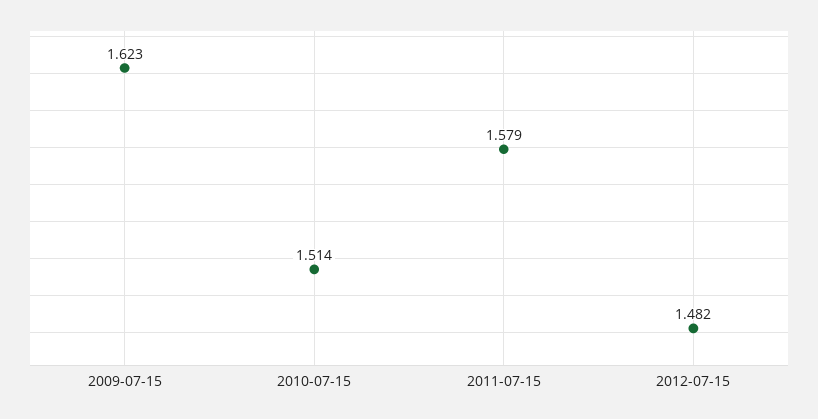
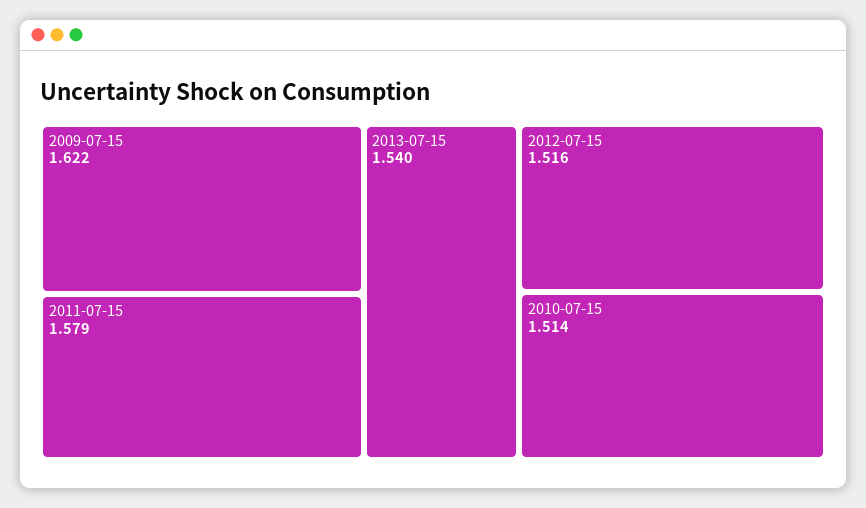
2009-07-15: 1.623 -> 1.622
2012-07-15: 1.482 -> 1.516
2013-07-15: none -> 1.54

